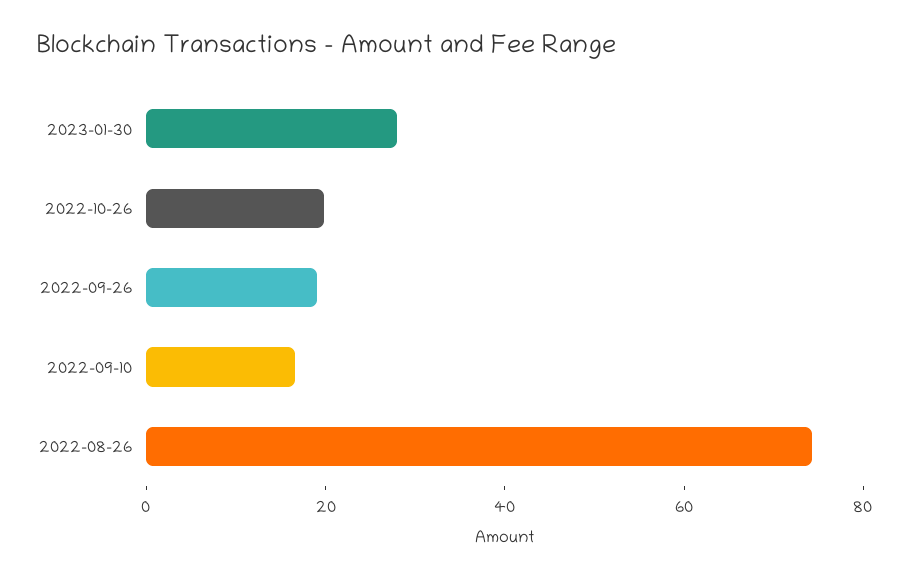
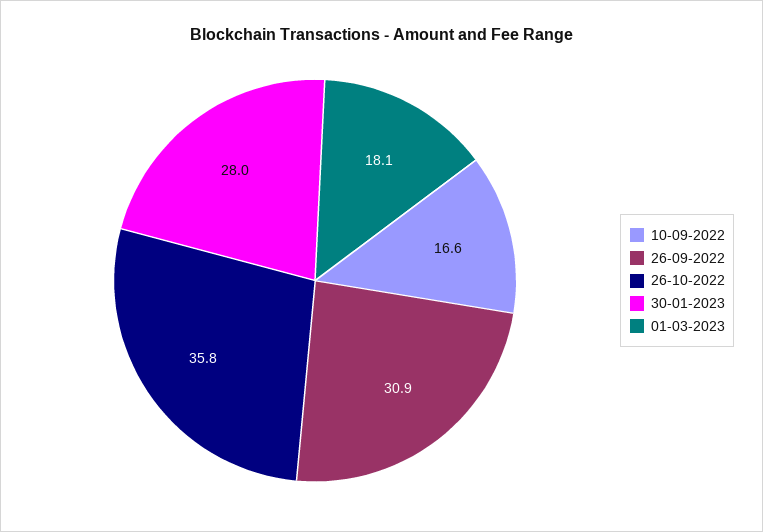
2022-10-26: 20 -> 35.8
2022-09-26: 20 -> 30.9
2022-08-26: 75 -> none
01-03-2023: none -> 18.1

